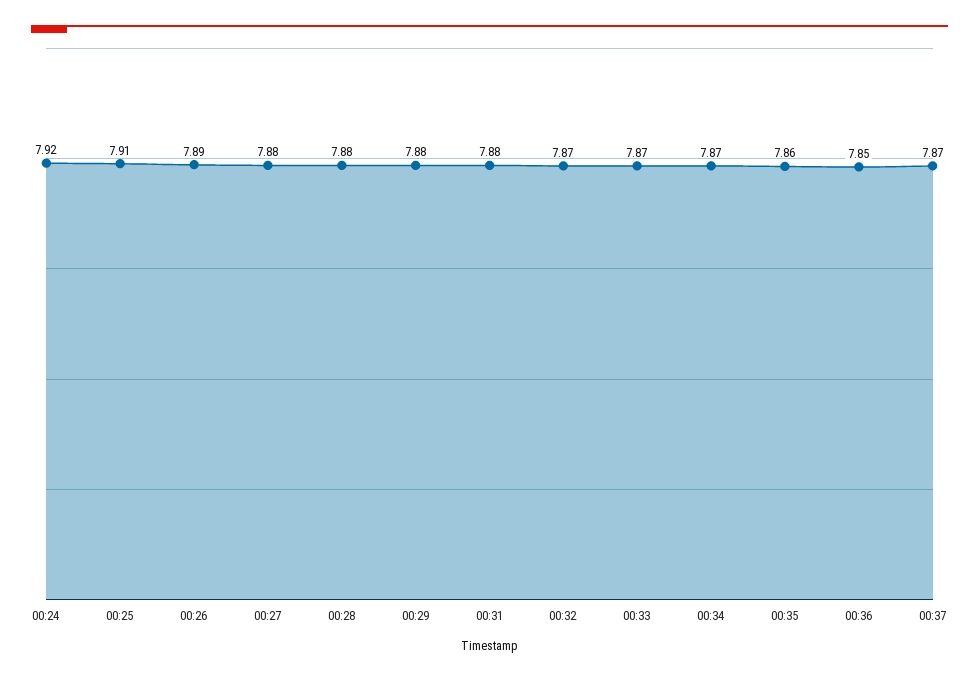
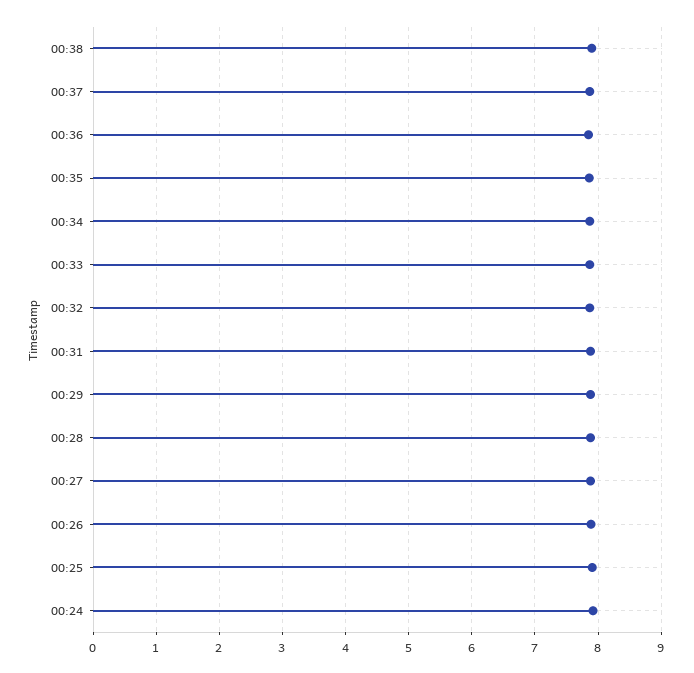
00:38: none -> 7.9

